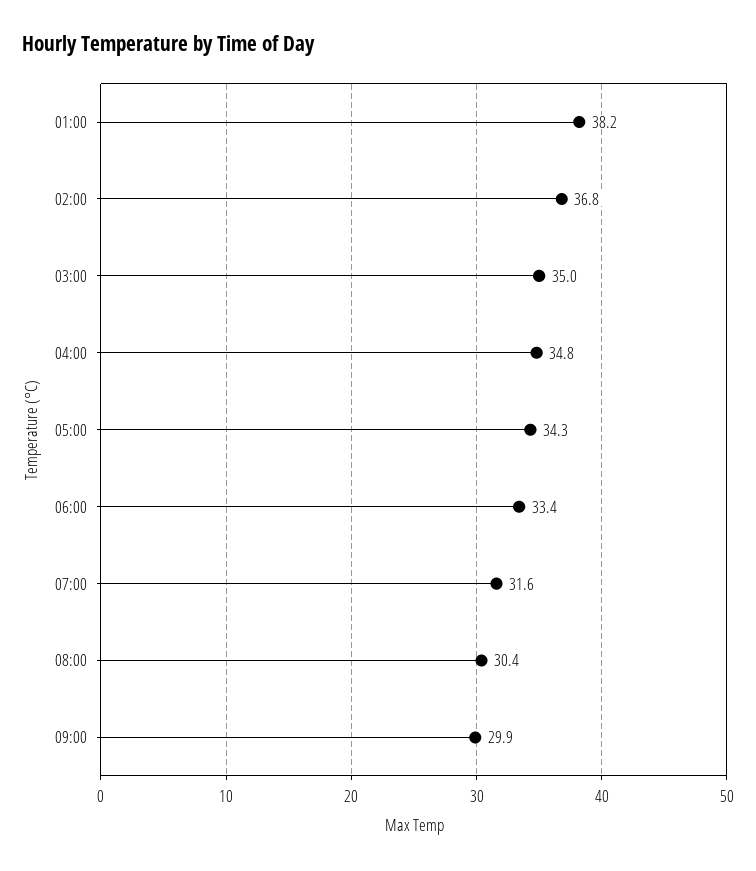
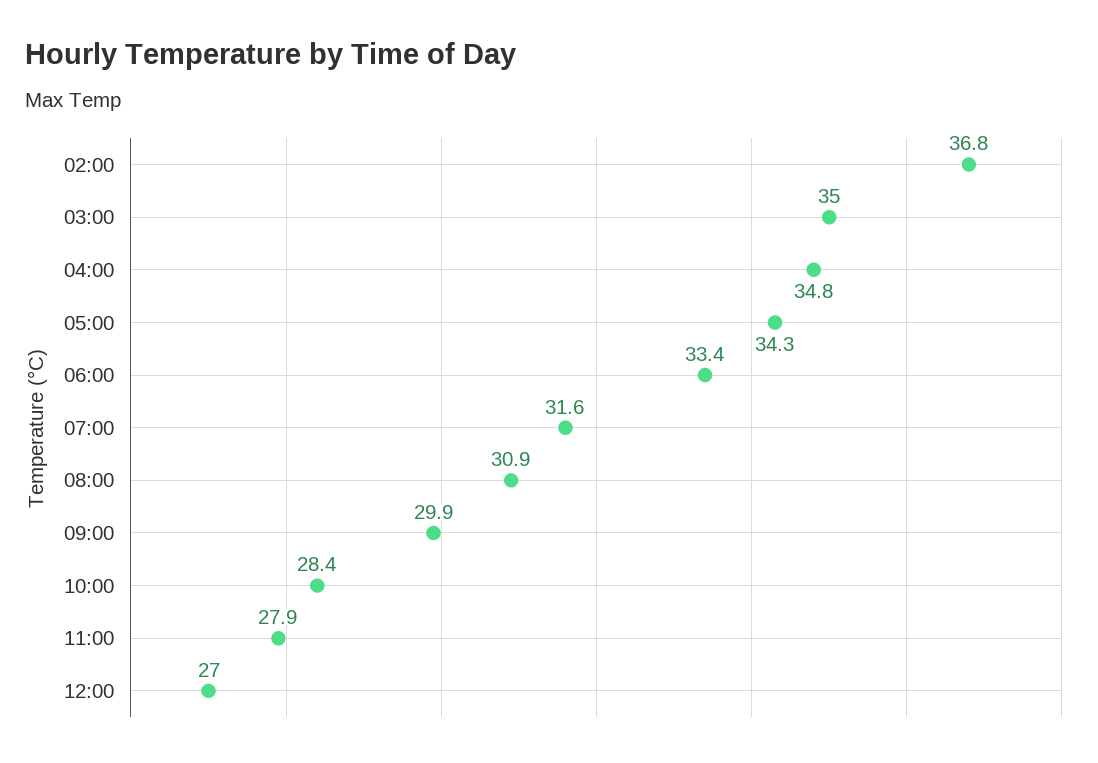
01:00: 38.2 -> none
08:00: 30.4 -> 30.9
10:00: none -> 28.4
11:00: none -> 27.9
12:00: none -> 27

